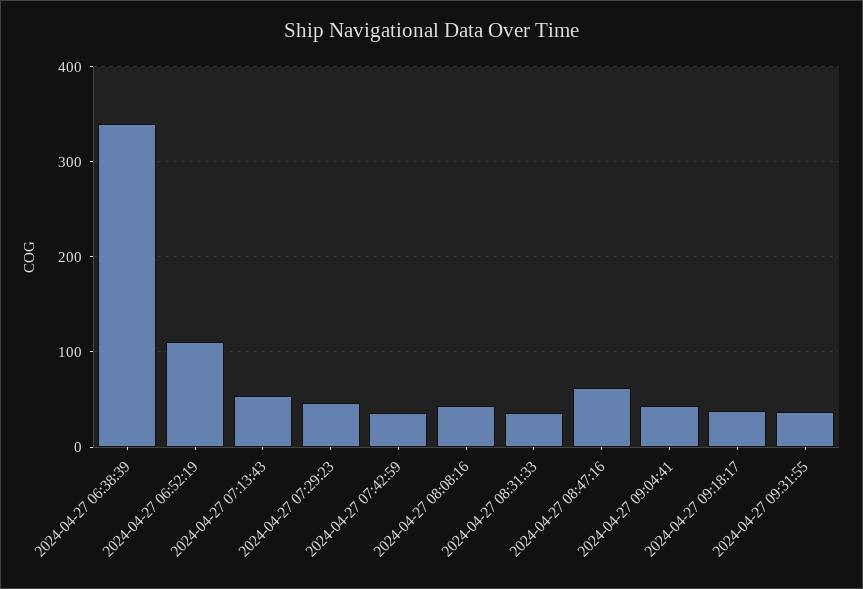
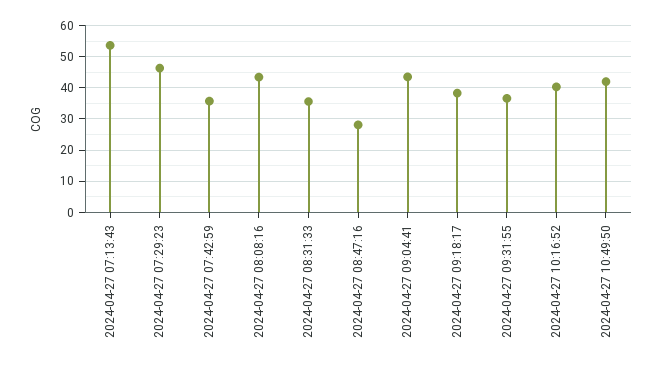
2024-04-27 06:38:39: 340 -> none
2024-04-27 06:52:19: 110 -> none
2024-04-27 08:47:16: 60 -> 28
2024-04-27 10:16:52: none -> 40
2024-04-27 10:49:50: none -> 42

